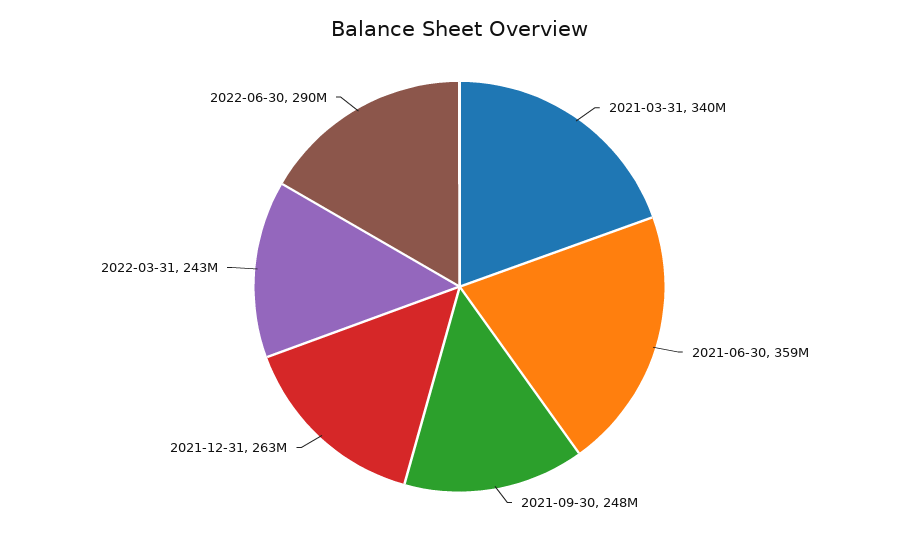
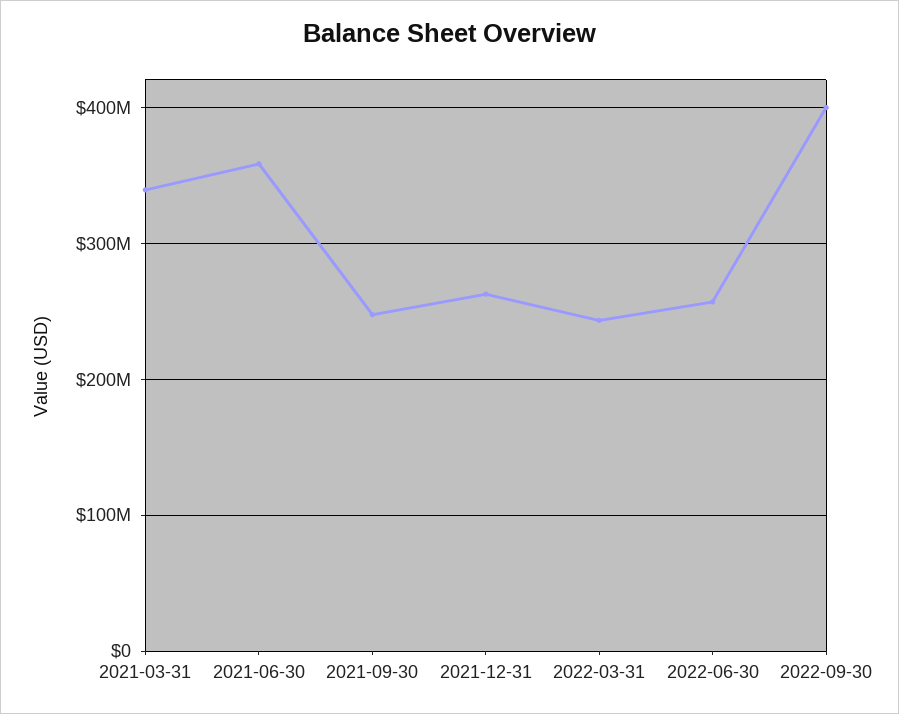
2022-06-30: 290000000 -> 260000000
2022-09-30: none -> 400000000

